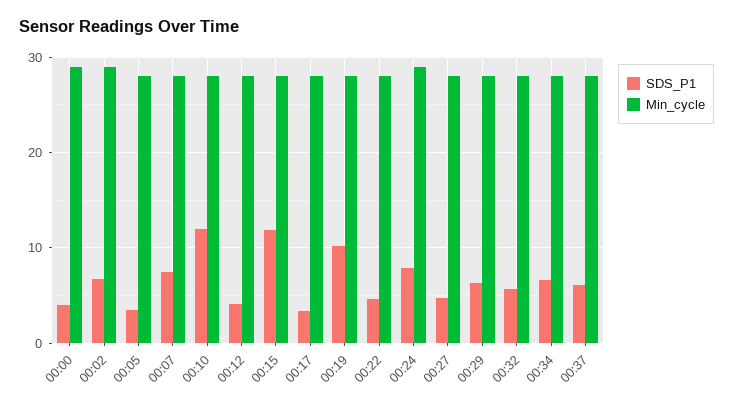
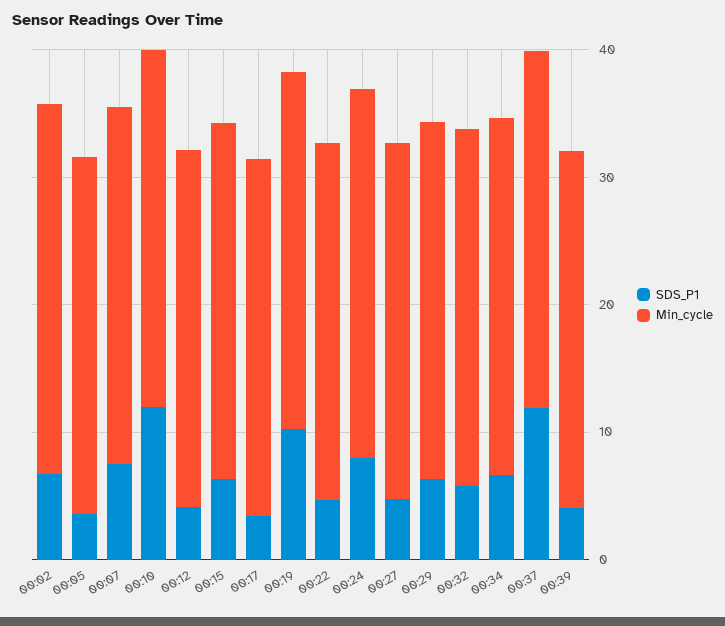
SDS_P1, 00:00: 4 -> none
Min_cycle, 00:00: 29 -> none
SDS_P1, 00:15: 12 -> 6
SDS_P1, 00:37: 6 -> 12
SDS_P1, 00:39: none -> 4
Min_cycle, 00:39: none -> 28

